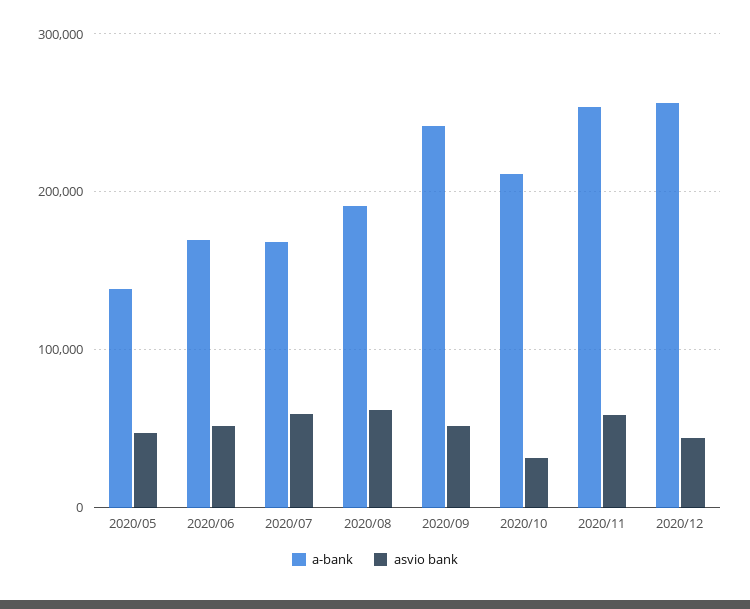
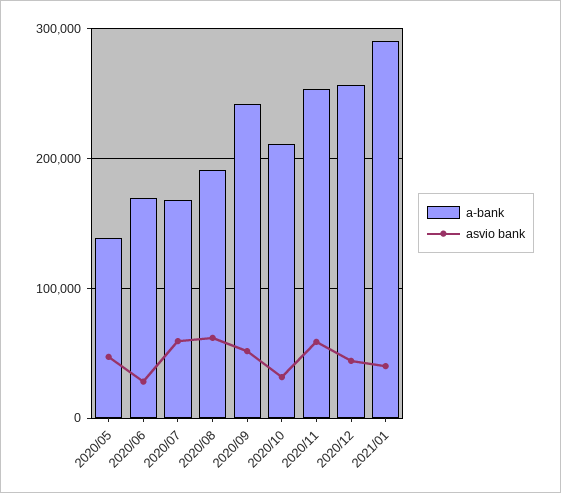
asvio bank, 2020/06: 50000 -> 30000
a-bank, 2021/01: none -> 290000
asvio bank, 2021/01: none -> 40000

